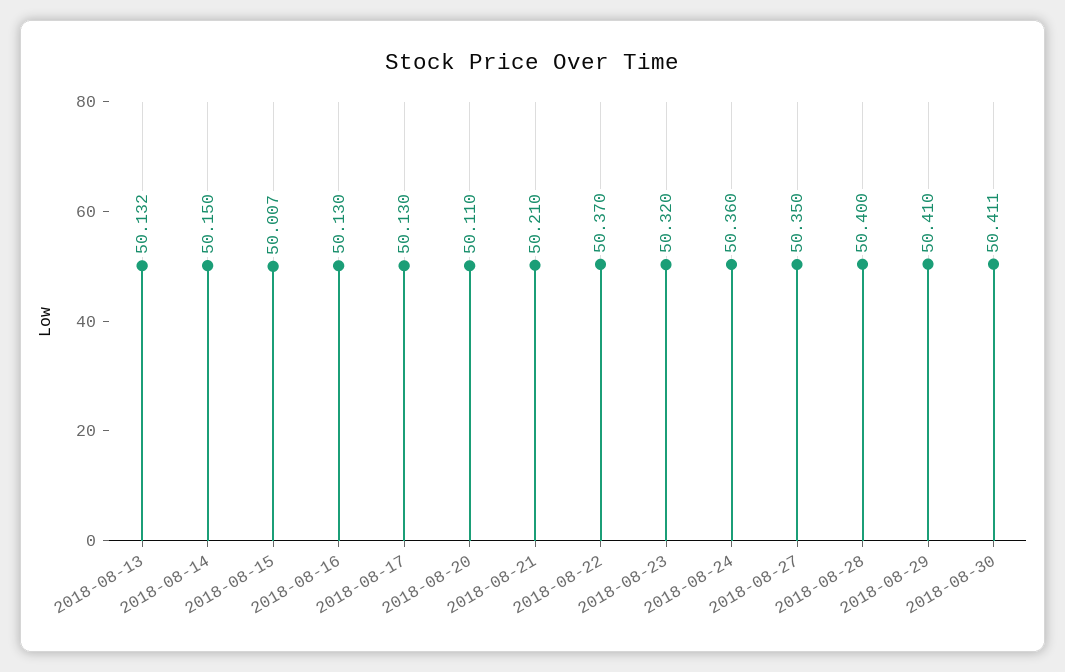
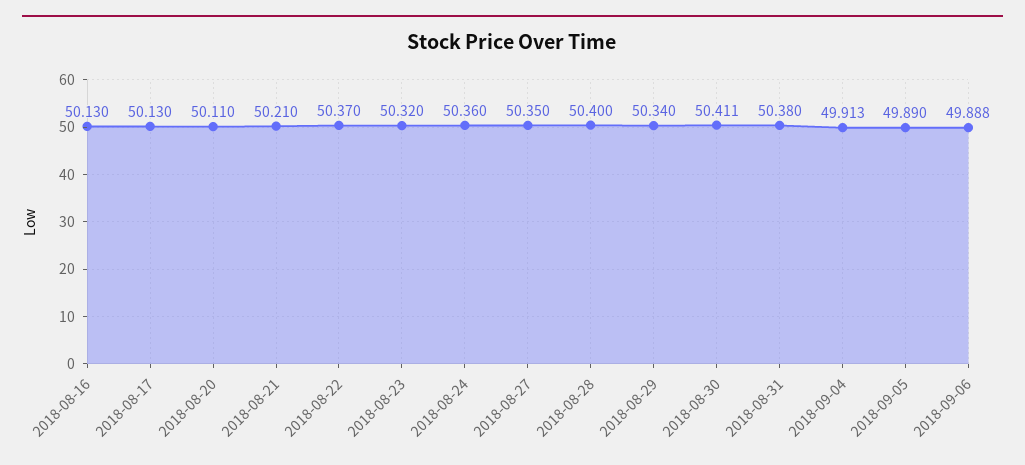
2018-08-13: 50.132 -> none
2018-08-14: 50.15 -> none
2018-08-15: 50.007 -> none
2018-08-29: 50.41 -> 50.34
2018-08-31: none -> 50.38
2018-09-04: none -> 49.913
2018-09-05: none -> 49.89
2018-09-06: none -> 49.888

